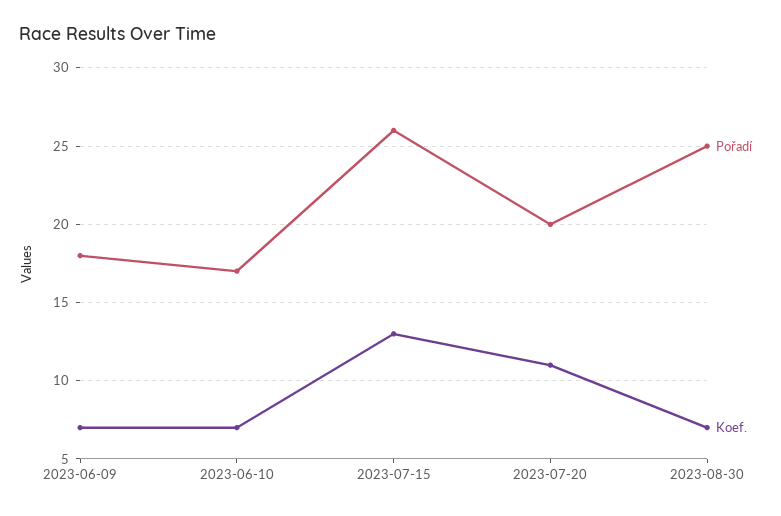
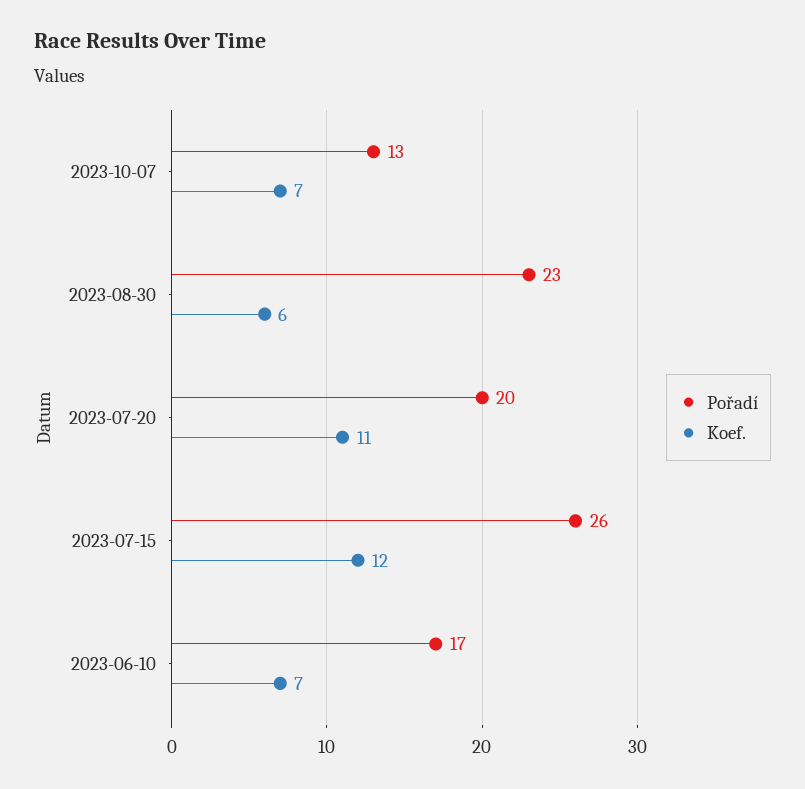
Pořadí, 2023-06-09: 18 -> none
Koef., 2023-06-09: 7 -> none
Koef., 2023-07-15: 13 -> 12
Pořadí, 2023-08-30: 25 -> 23
Koef., 2023-08-30: 7 -> 6
Pořadí, 2023-10-07: none -> 13
Koef., 2023-10-07: none -> 7

